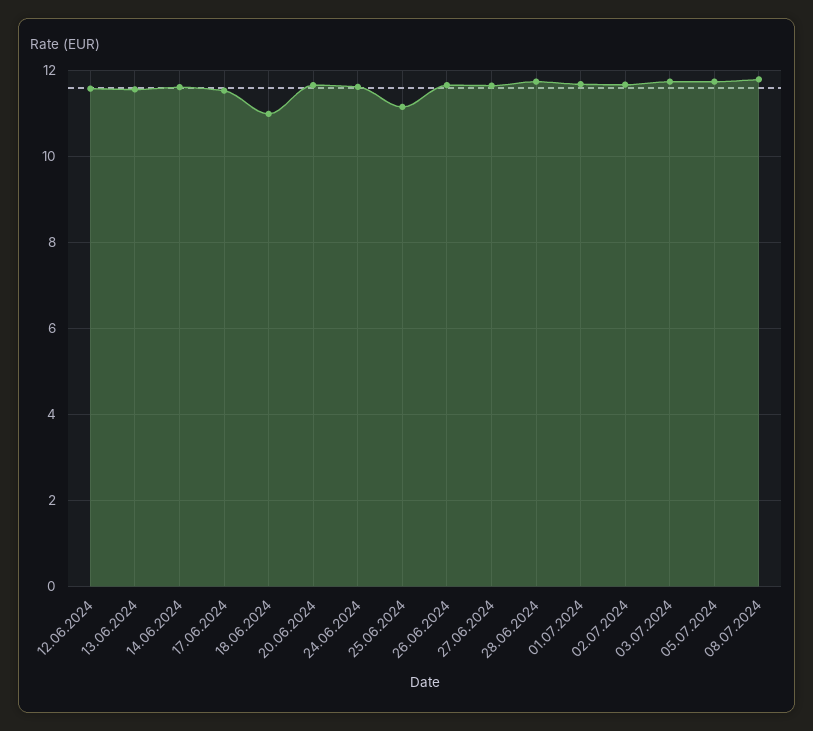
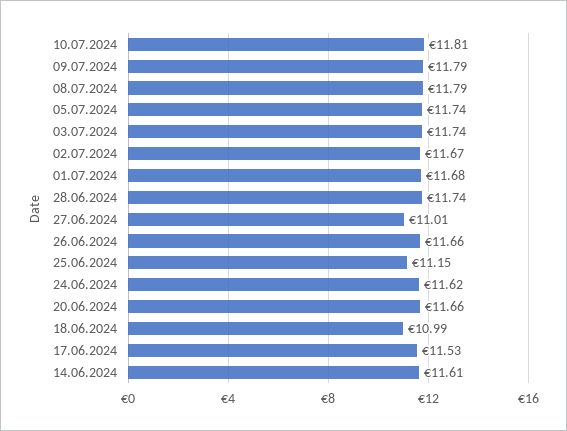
12.06.2024: 11.6 -> none
13.06.2024: 11.6 -> none
27.06.2024: 11.6 -> 11.01
10.07.2024: none -> 11.81
09.07.2024: none -> 11.79

